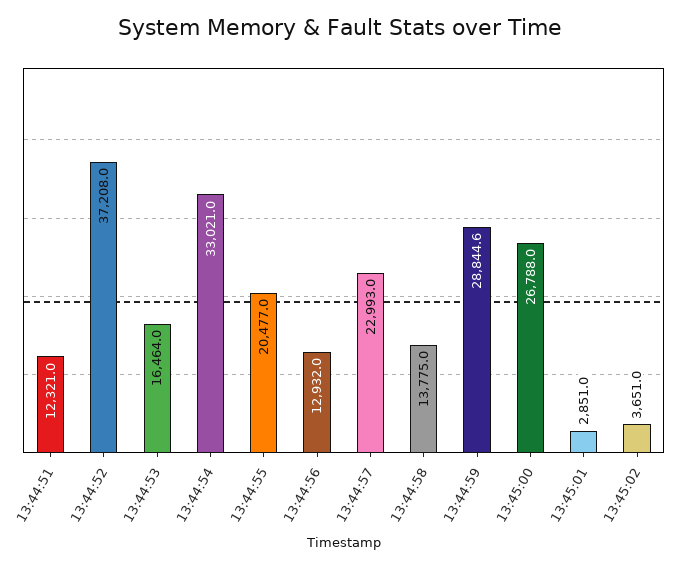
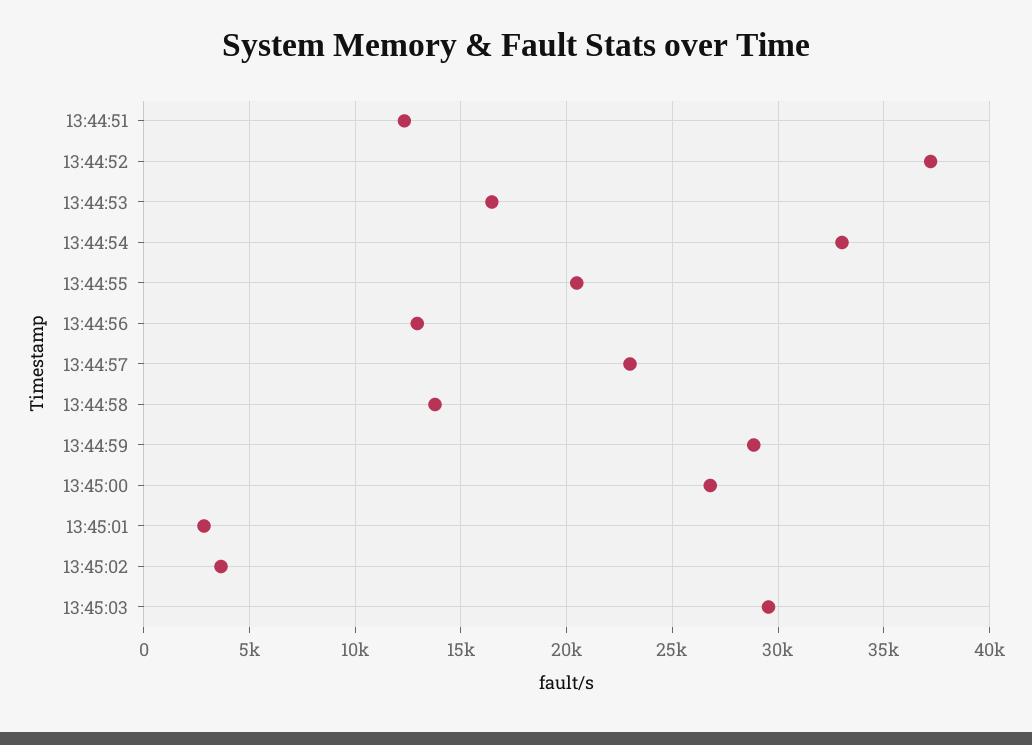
13:45:03: none -> 29500

